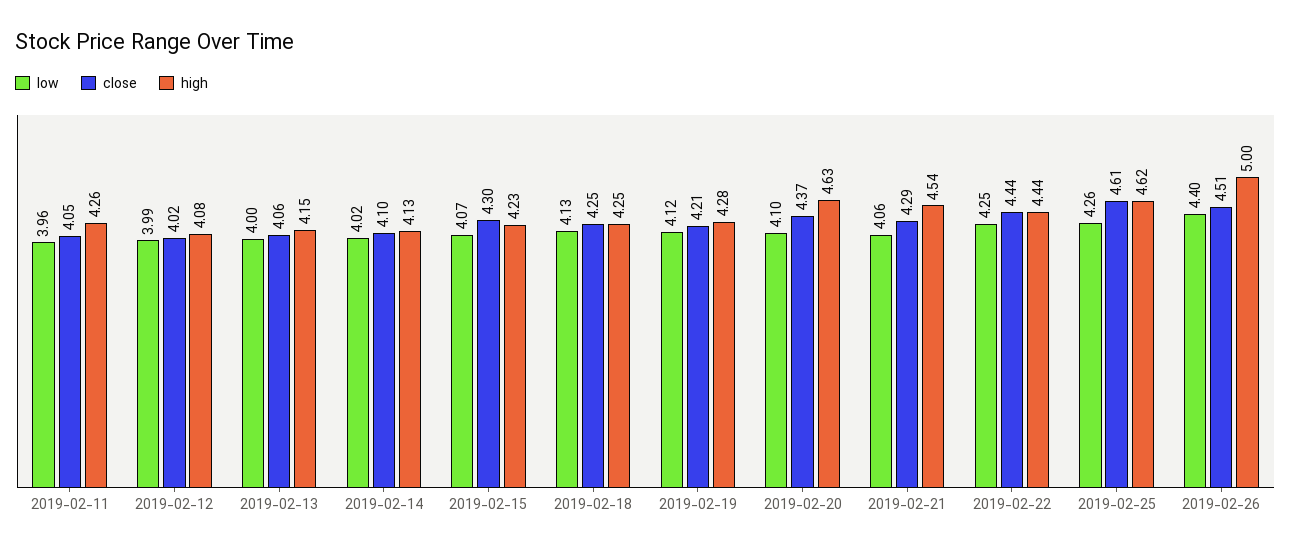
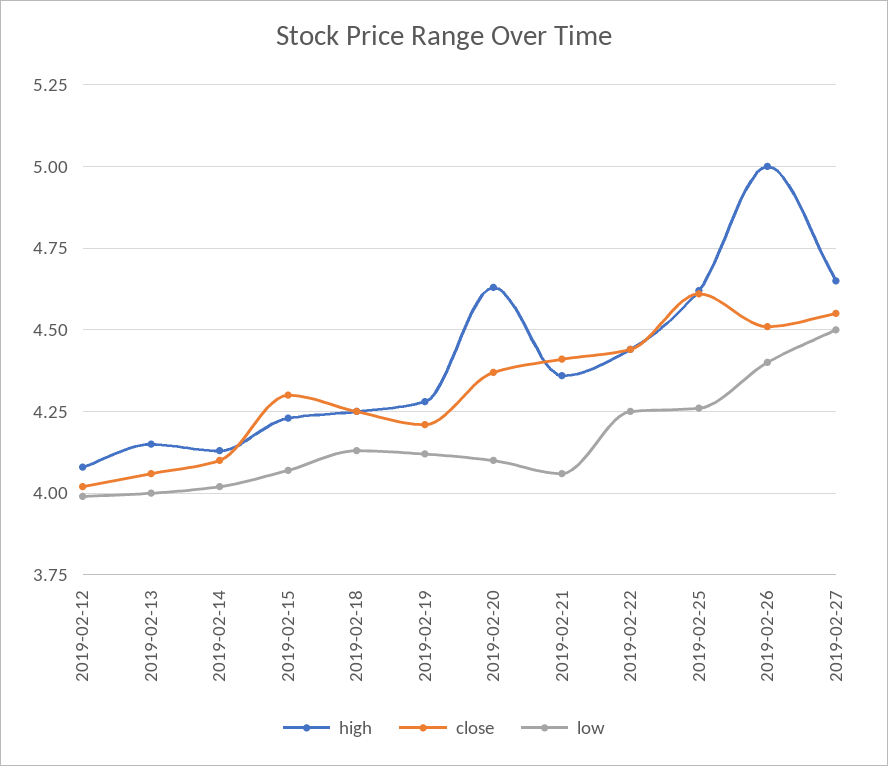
low, 2019-02-11: 3.96 -> none
close, 2019-02-11: 4.05 -> none
high, 2019-02-11: 4.26 -> none
close, 2019-02-21: 4.29 -> 4.4
high, 2019-02-21: 4.54 -> 4.35
high, 2019-02-27: none -> 4.65
close, 2019-02-27: none -> 4.55
low, 2019-02-27: none -> 4.5

